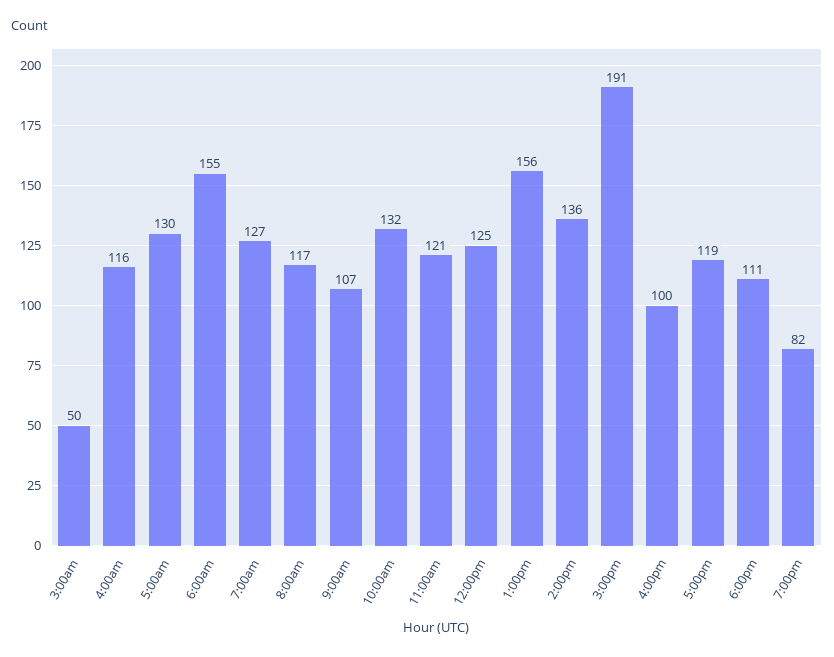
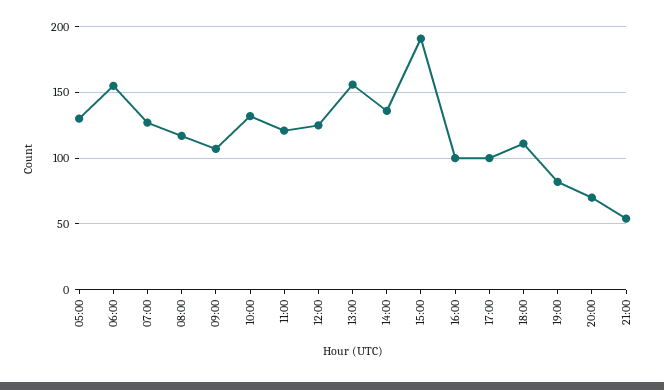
3:00am: 50 -> none
4:00am: 116 -> none
5:00pm: 119 -> 100
20:00: none -> 70
21:00: none -> 55

